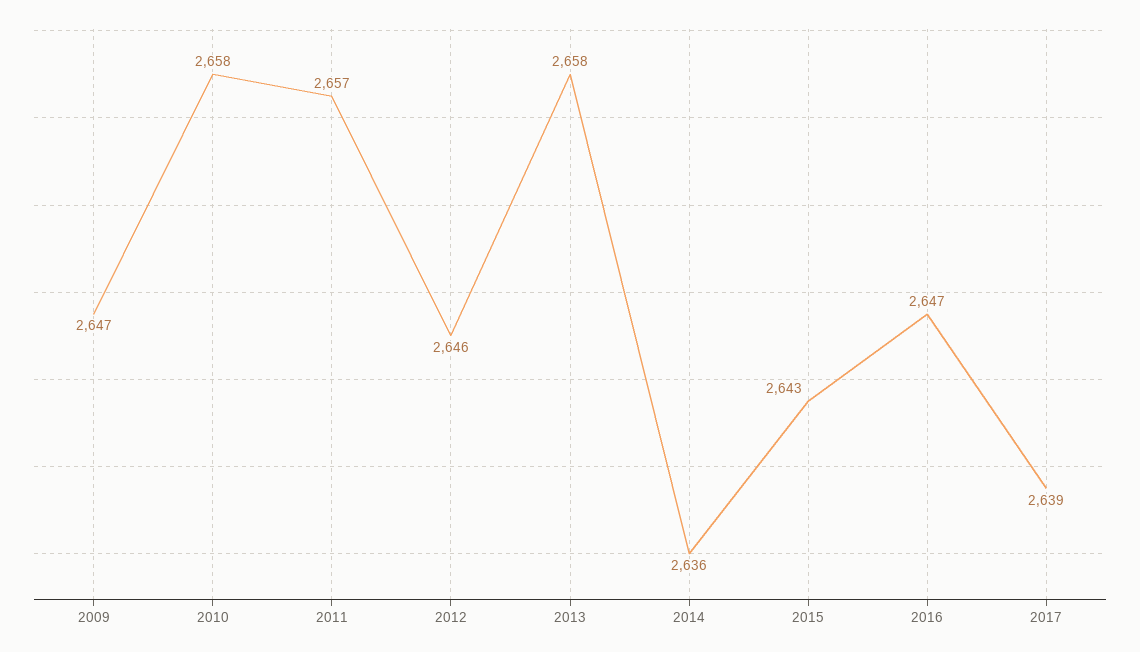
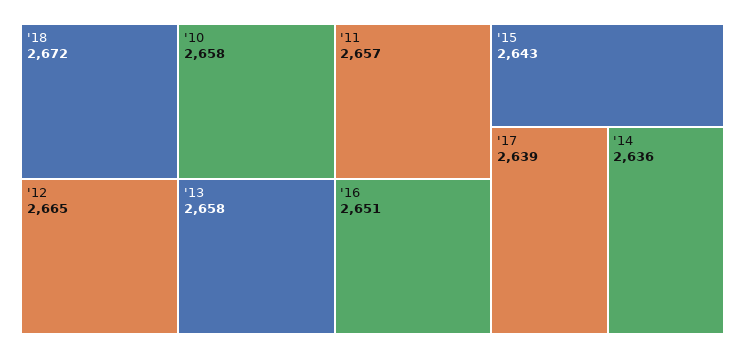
2009: 2647 -> none
2012: 2646 -> 2665
2016: 2647 -> 2651
'18: none -> 2672

